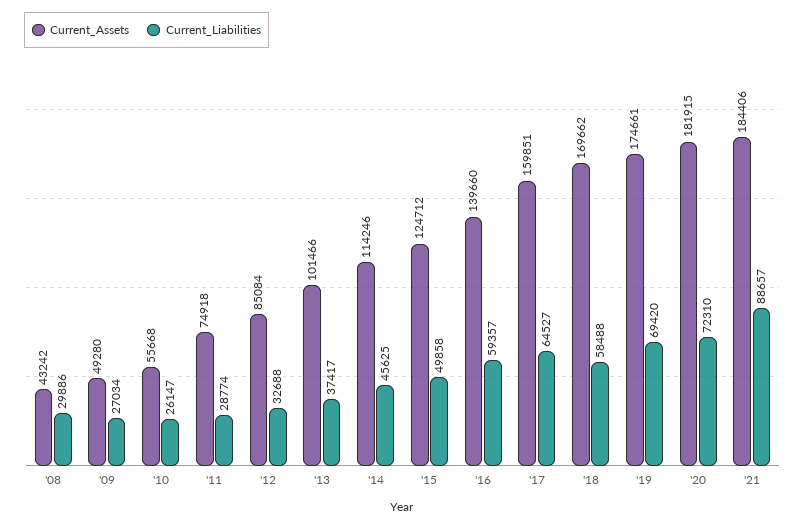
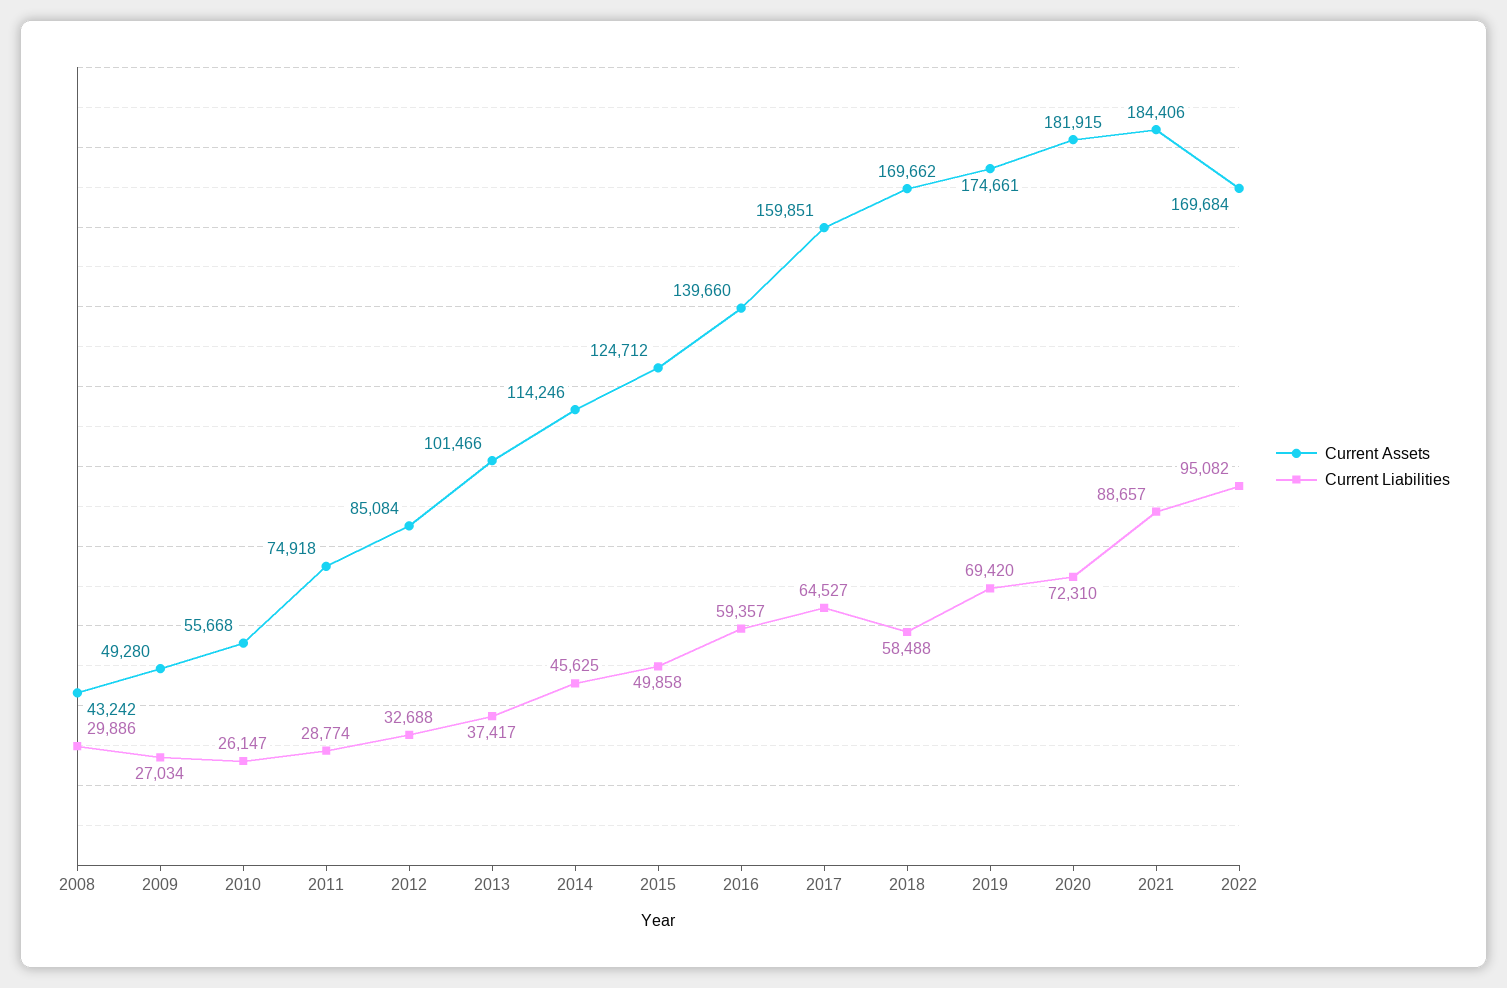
Current_Assets, 2022: none -> 169684
Current_Liabilities, 2022: none -> 95082

